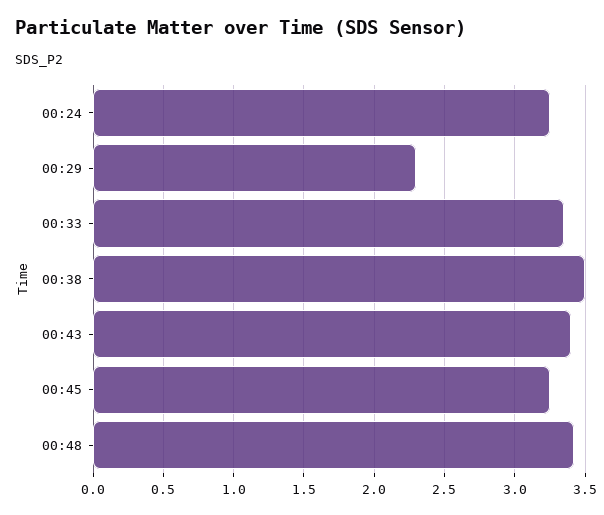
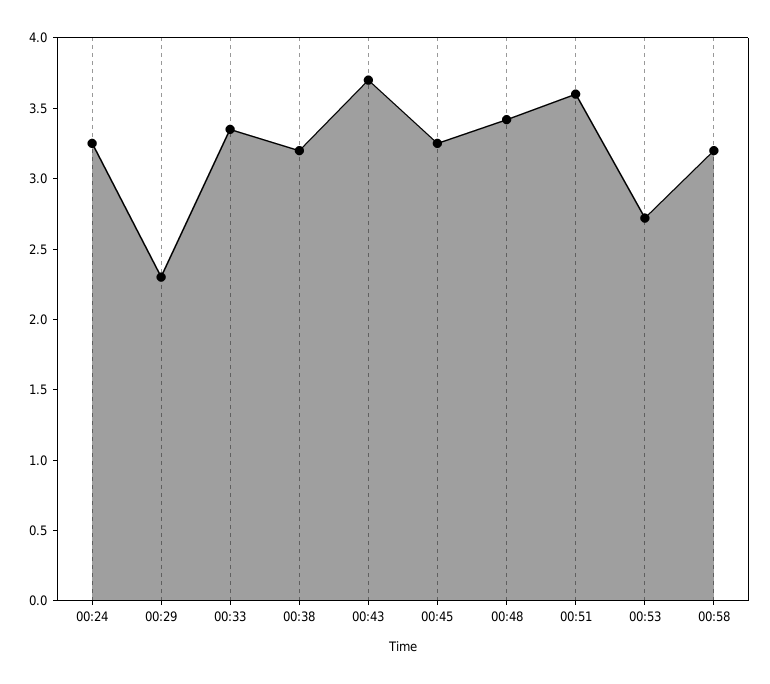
00:38: 3.5 -> 3.2
00:43: 3.4 -> 3.7
00:51: none -> 3.6
00:53: none -> 2.7
00:58: none -> 3.2

